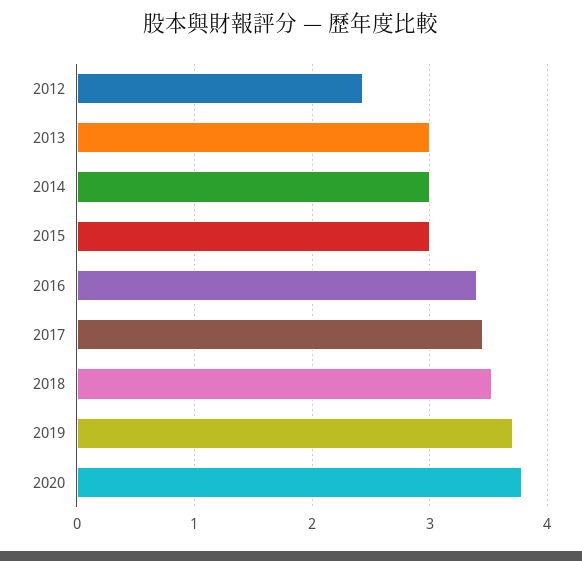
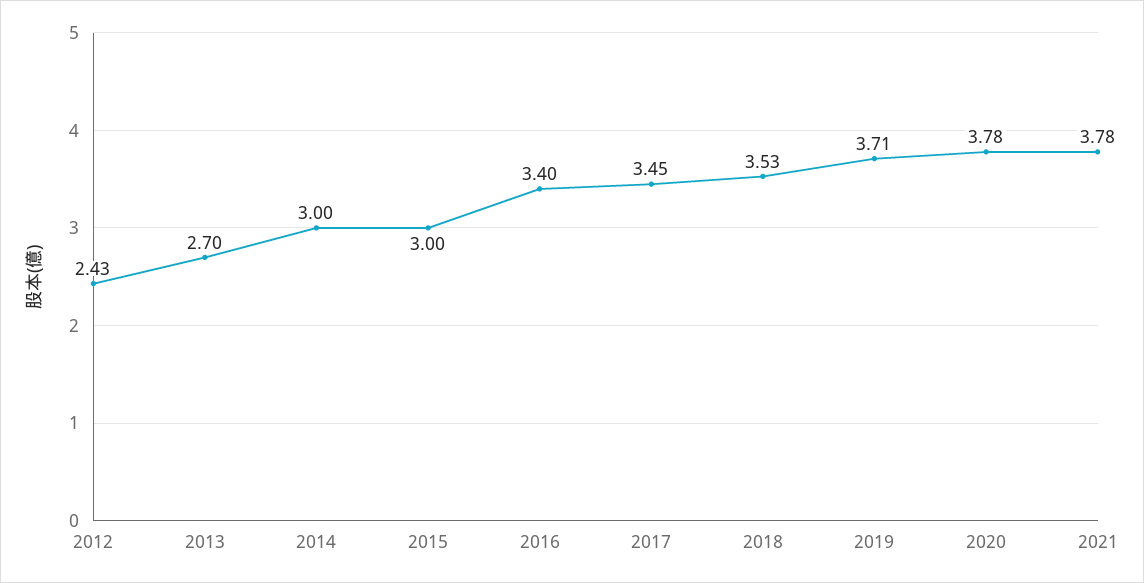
2013: 3 -> 2.7
2021: none -> 3.78

